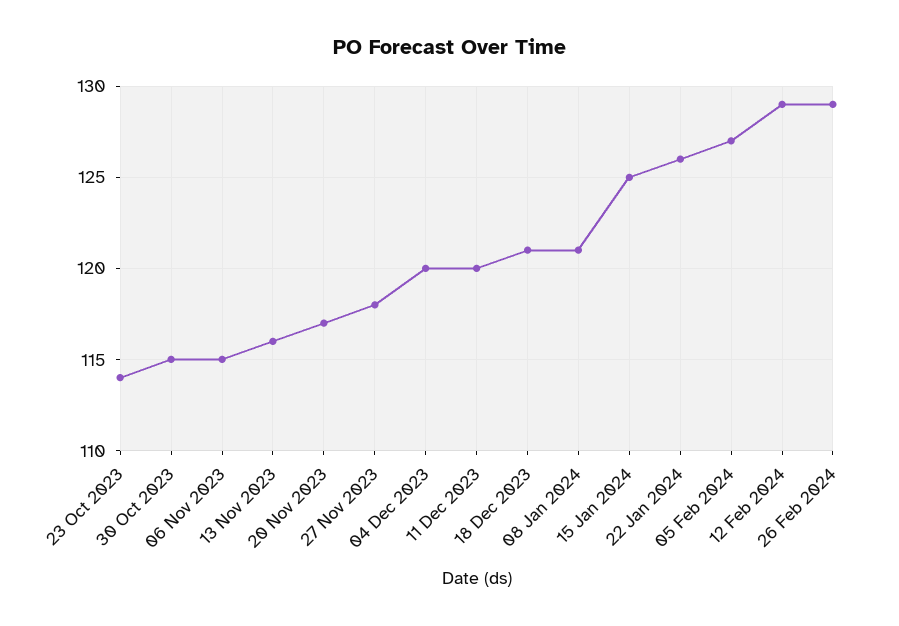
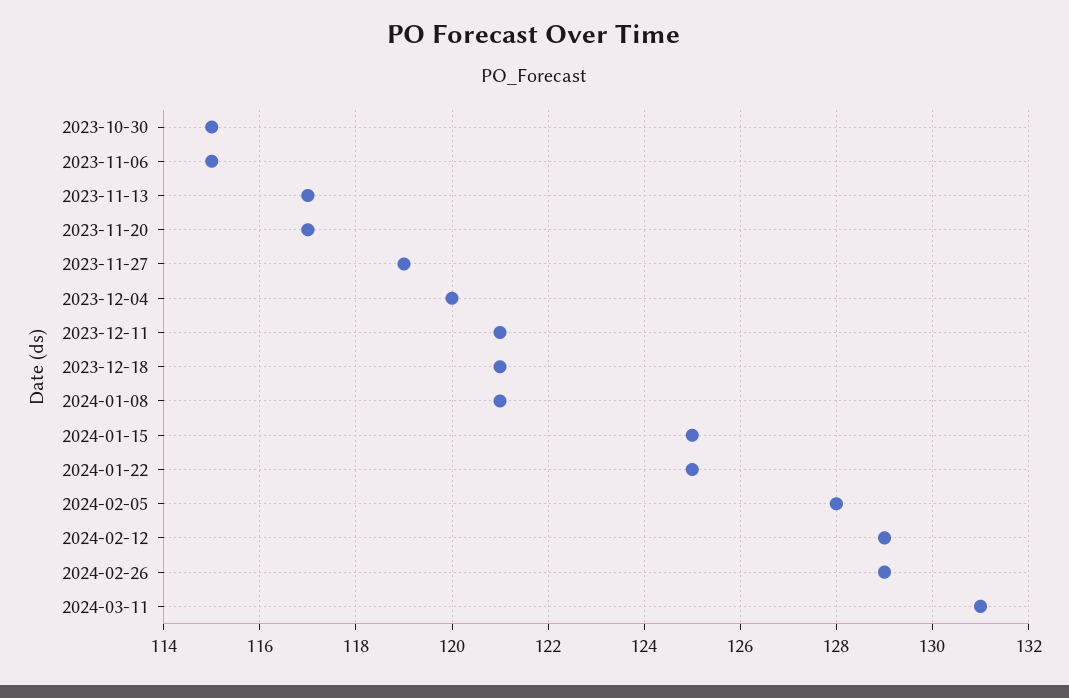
23 Oct 2023: 114 -> none
13 Nov 2023: 116 -> 117
27 Nov 2023: 118 -> 119
11 Dec 2023: 120 -> 121
22 Jan 2024: 126 -> 125
05 Feb 2024: 127 -> 128
2024-03-11: none -> 131

